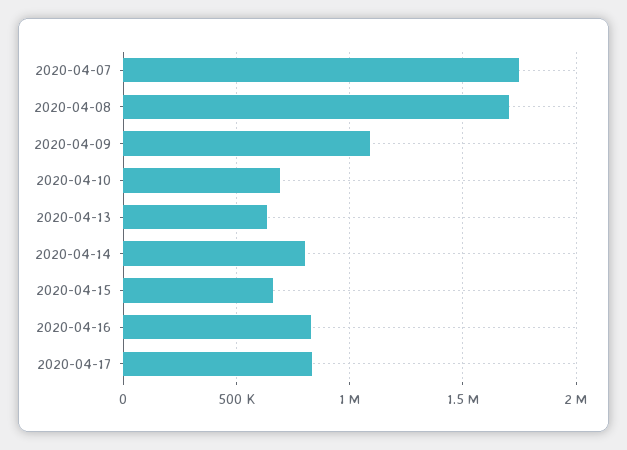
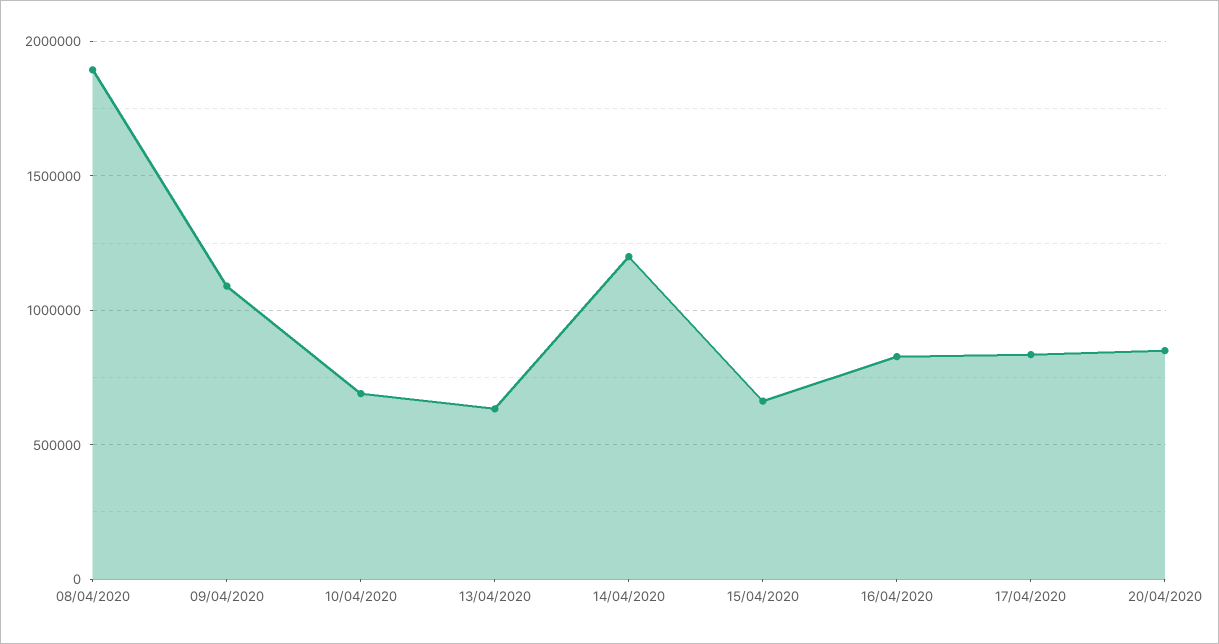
2020-04-07: 1750000 -> none
2020-04-08: 1700000 -> 1900000
2020-04-14: 800000 -> 1200000
20/04/2020: none -> 850000

